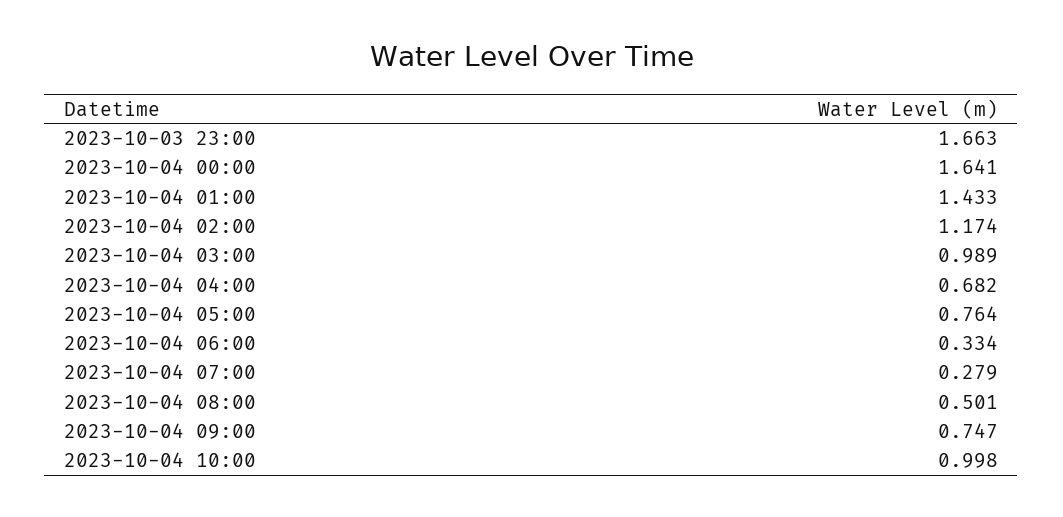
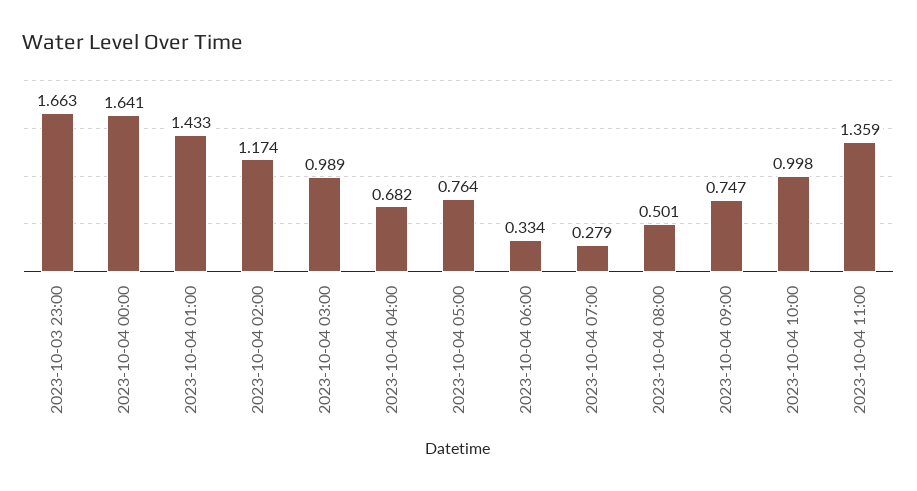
2023-10-04 11:00: none -> 1.359

